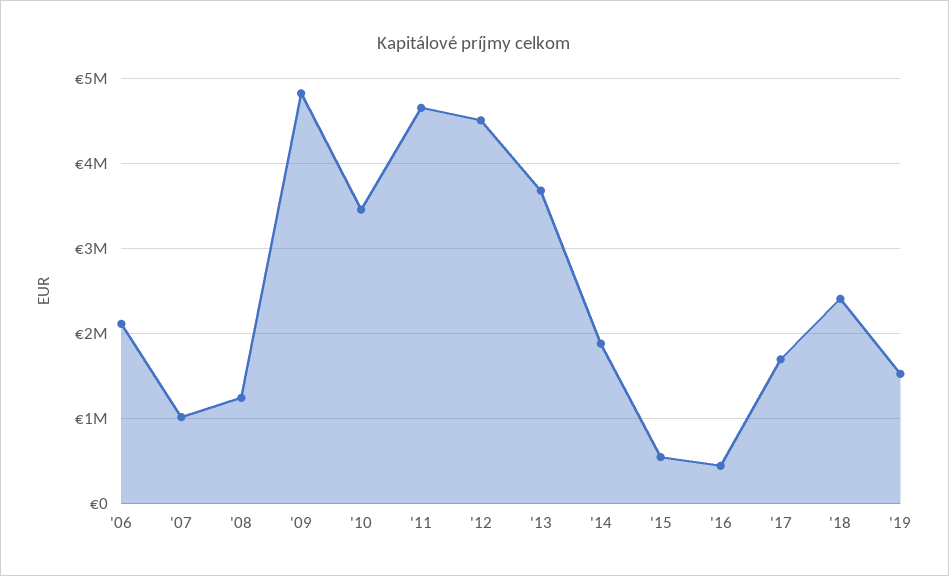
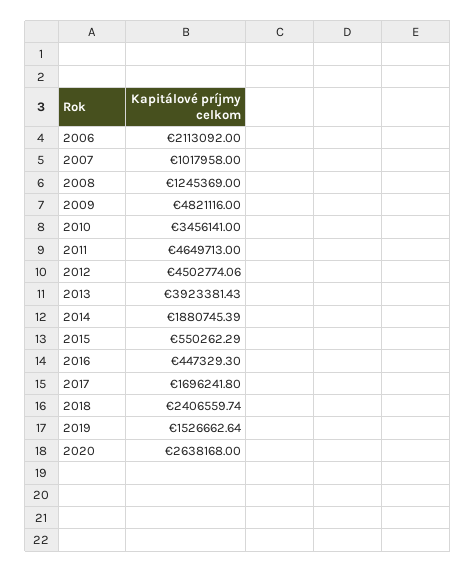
'13: 3700000 -> 3923381.43
2020: none -> 2638168

